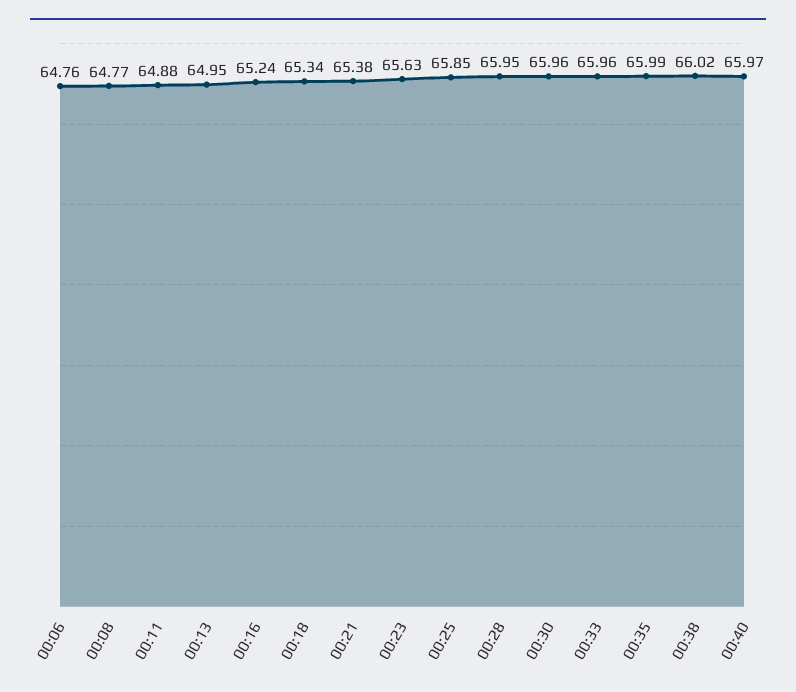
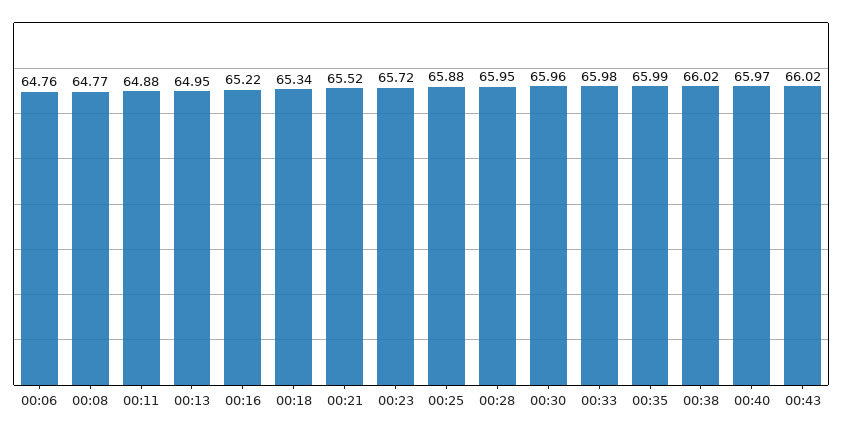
00:16: 65.24 -> 65.22
00:21: 65.38 -> 65.52
00:23: 65.63 -> 65.72
00:25: 65.85 -> 65.88
00:33: 65.96 -> 65.98
00:43: none -> 66.02

